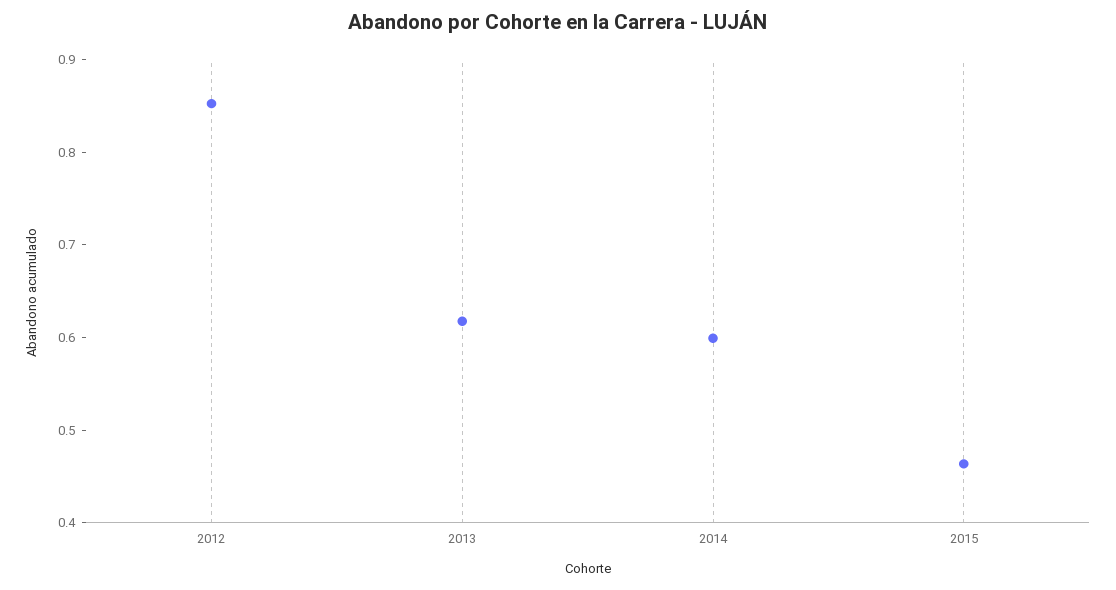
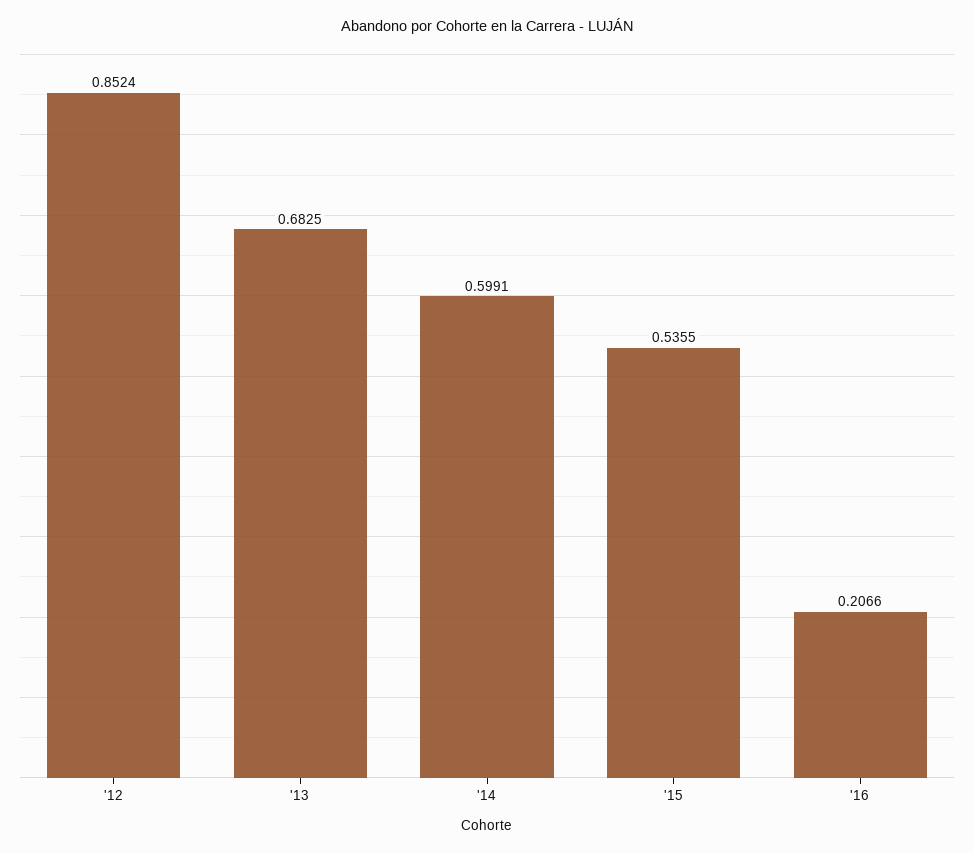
2013: 0.62 -> 0.6825
2015: 0.46 -> 0.5355
'16: none -> 0.2066

